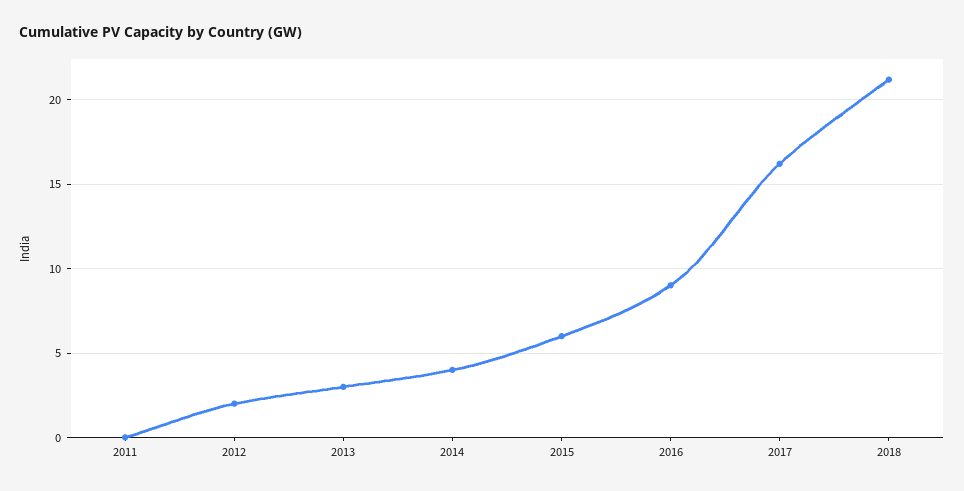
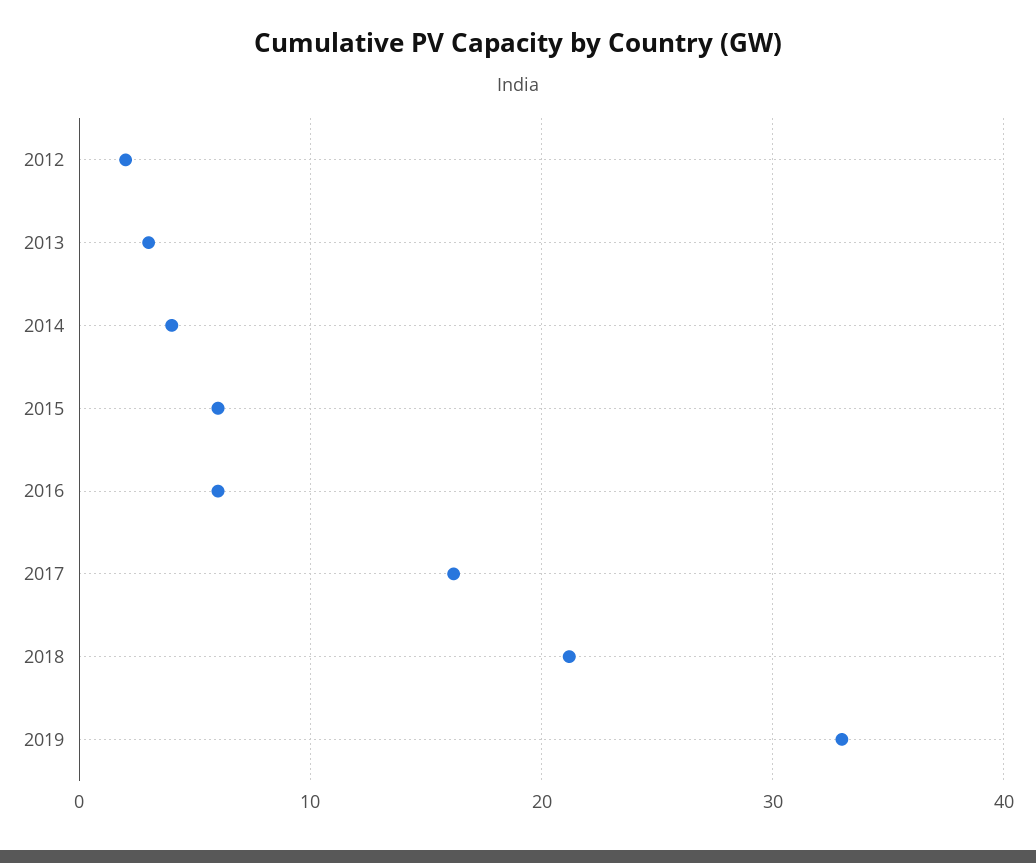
2011: 0 -> none
2016: 9 -> 6
2019: none -> 33

